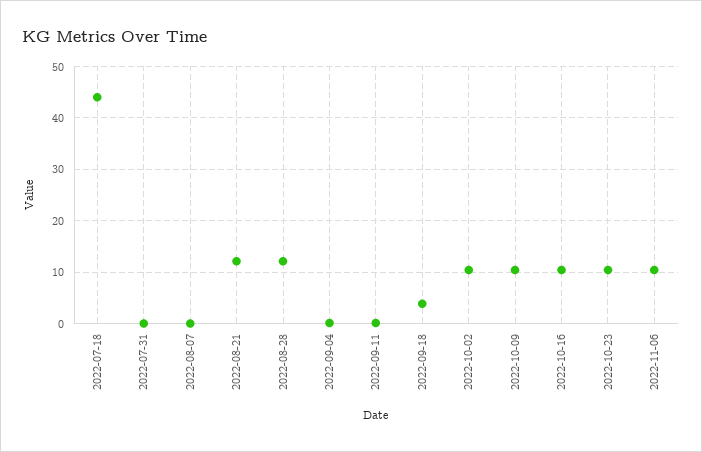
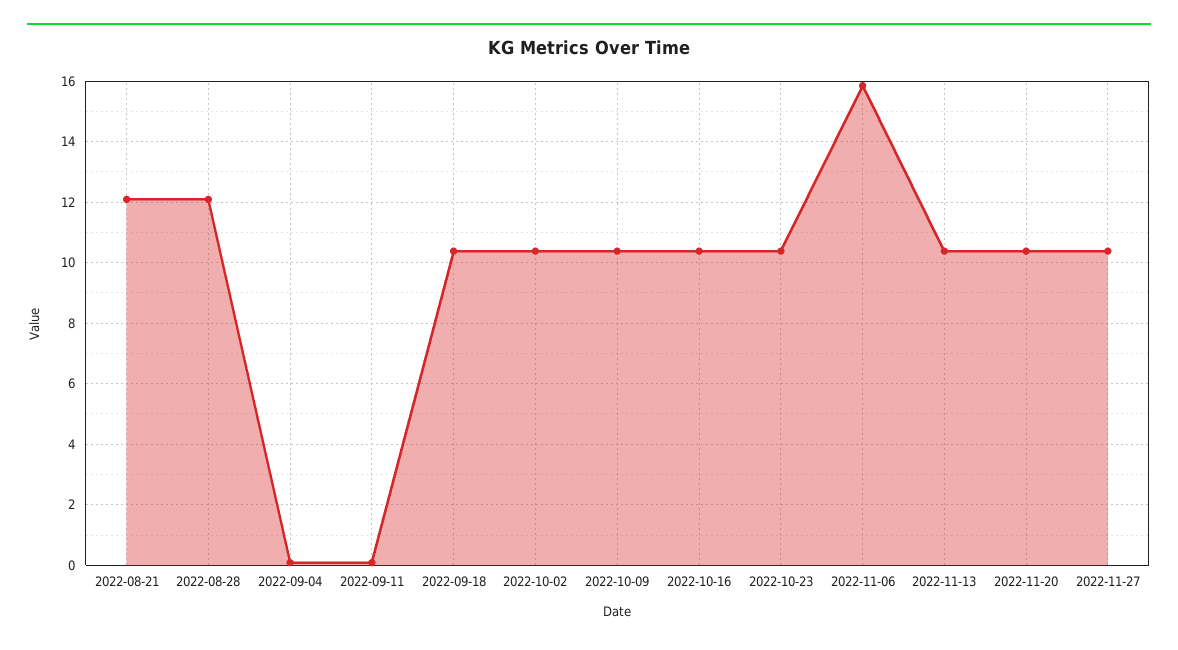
2022-07-18: 44 -> none
2022-07-31: 0 -> none
2022-08-07: 0 -> none
2022-09-18: 4 -> 10.4
2022-11-06: 10 -> 15.8
2022-11-13: none -> 10.4
2022-11-20: none -> 10.4
2022-11-27: none -> 10.4

